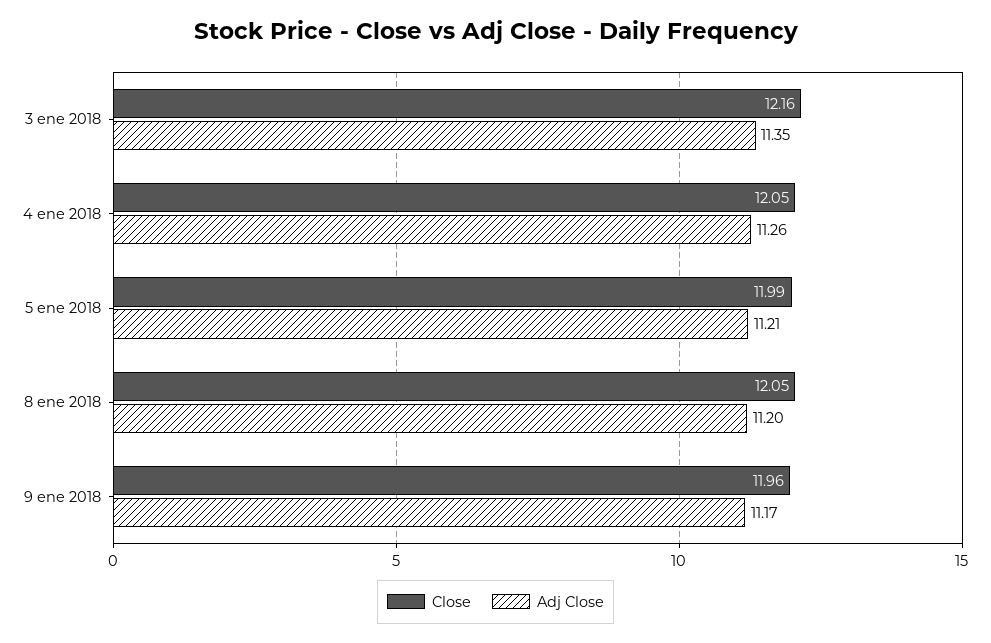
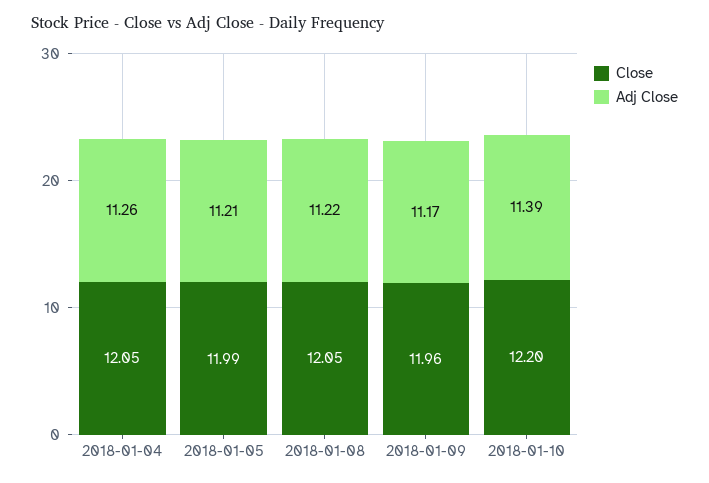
Close, 3 ene 2018: 12.16 -> none
Adj Close, 3 ene 2018: 11.35 -> none
Adj Close, 8 ene 2018: 11.2 -> 11.22
Close, 2018-01-10: none -> 12.2
Adj Close, 2018-01-10: none -> 11.39

